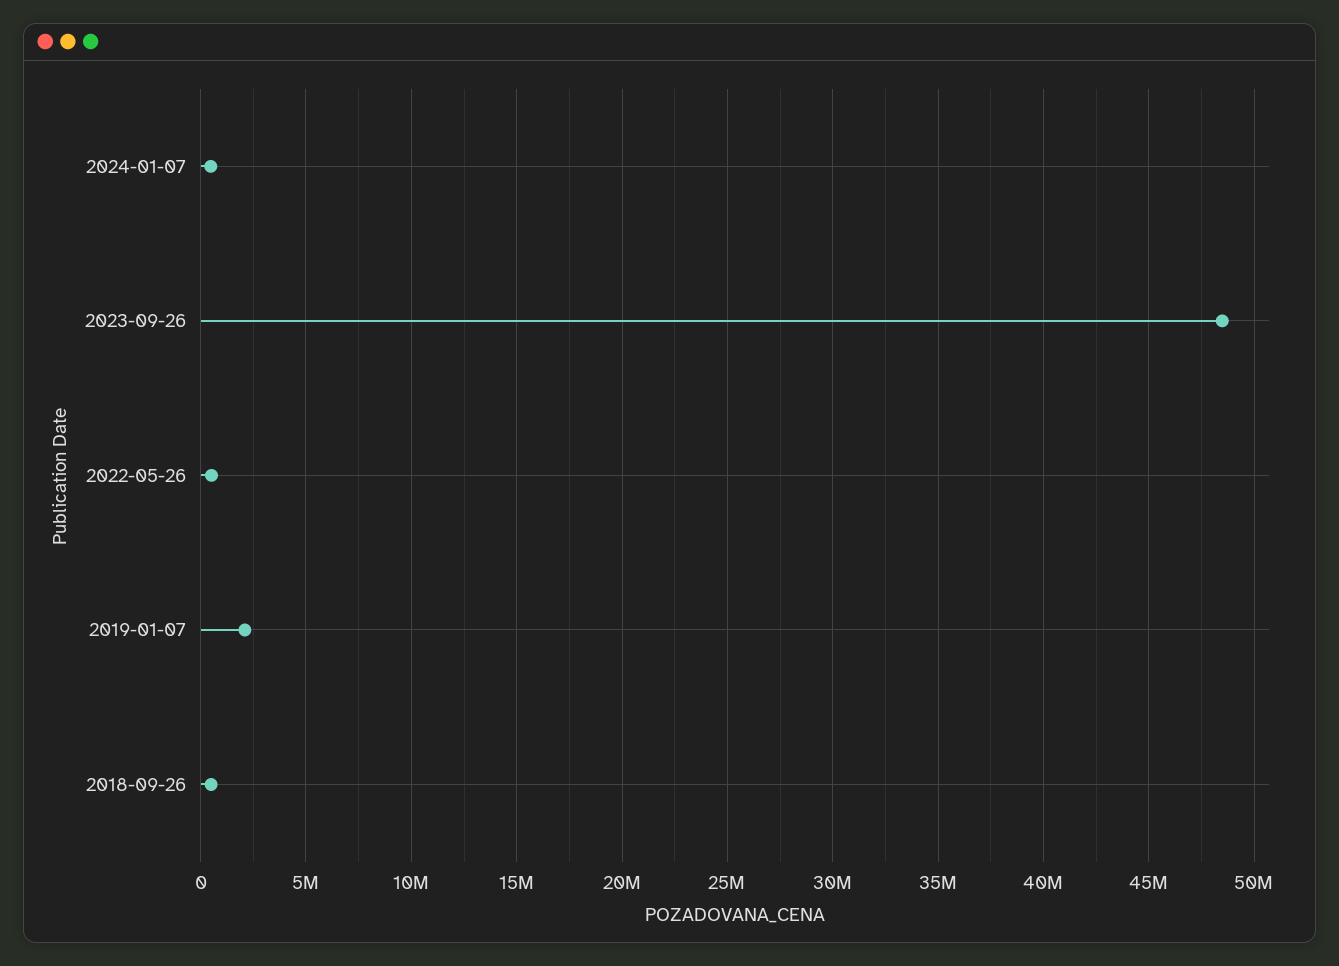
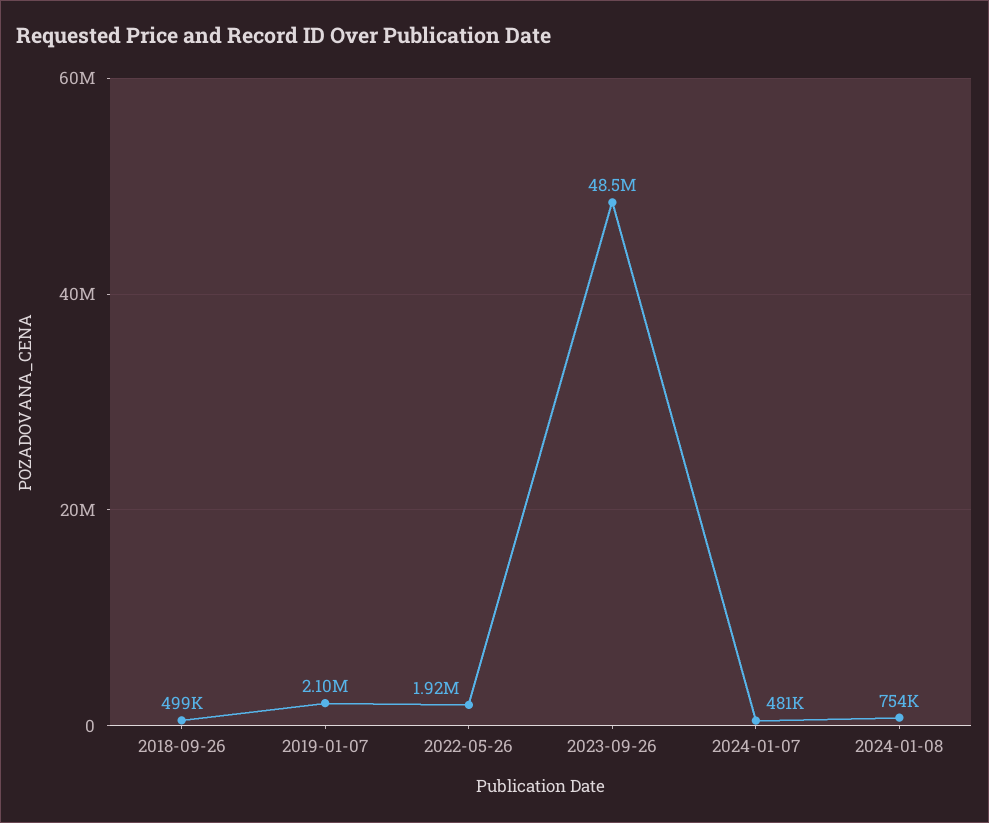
2022-05-26: 500000 -> 1920000
2024-01-08: none -> 754000

